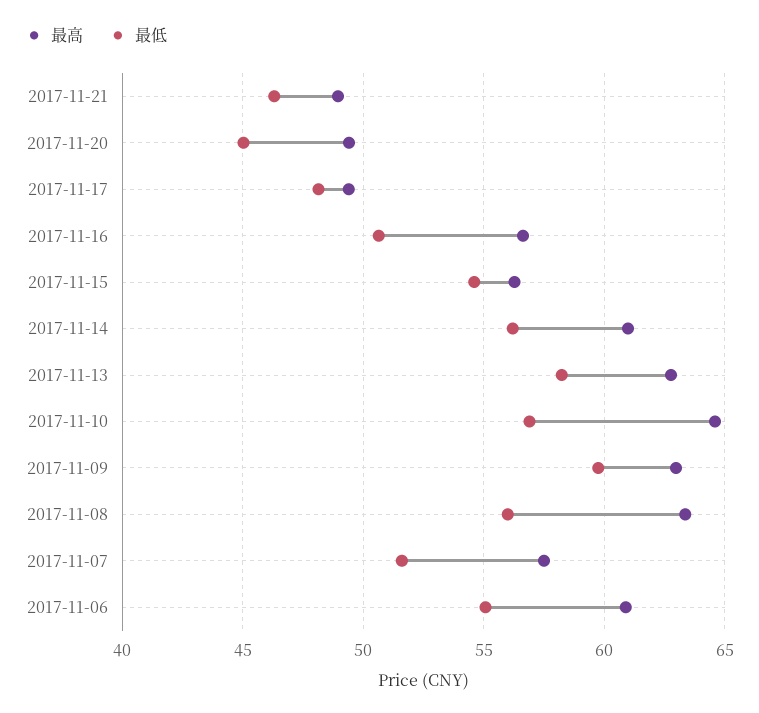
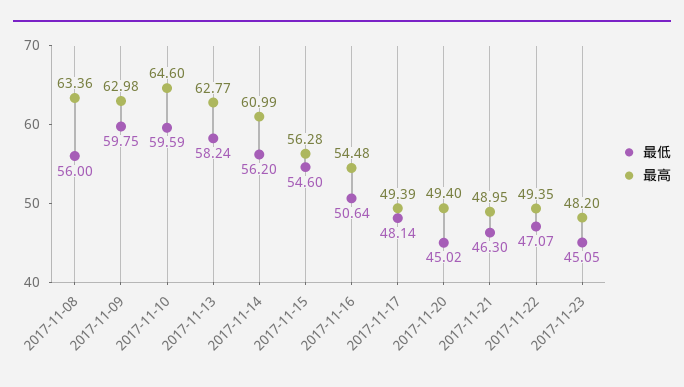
最高, 2017-11-16: 56.5 -> 54.48
最低, 2017-11-10: 57 -> 59.59
最高, 2017-11-07: 57.5 -> none
最低, 2017-11-07: 51.5 -> none
最高, 2017-11-06: 61 -> none
最低, 2017-11-06: 55 -> none
最低, 2017-11-22: none -> 47.07
最高, 2017-11-22: none -> 49.35
最低, 2017-11-23: none -> 45.05
最高, 2017-11-23: none -> 48.2

